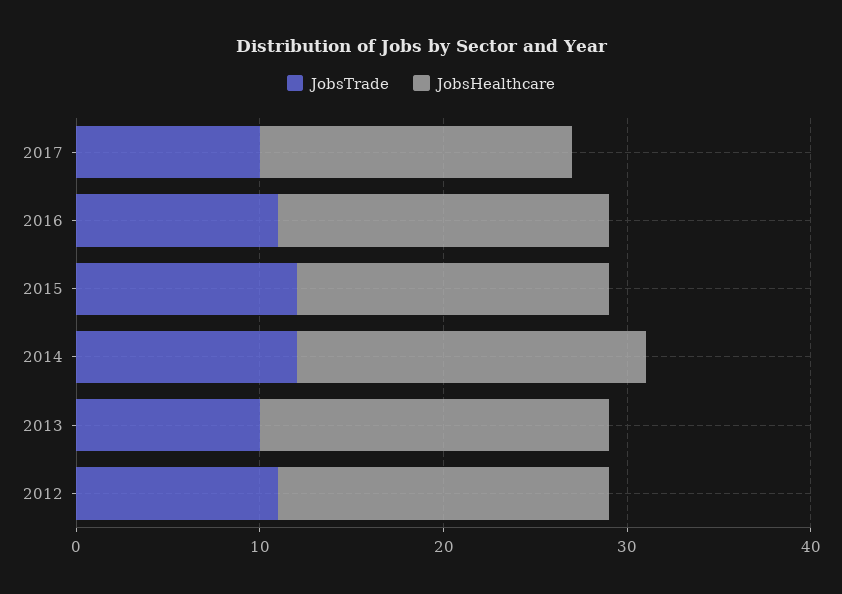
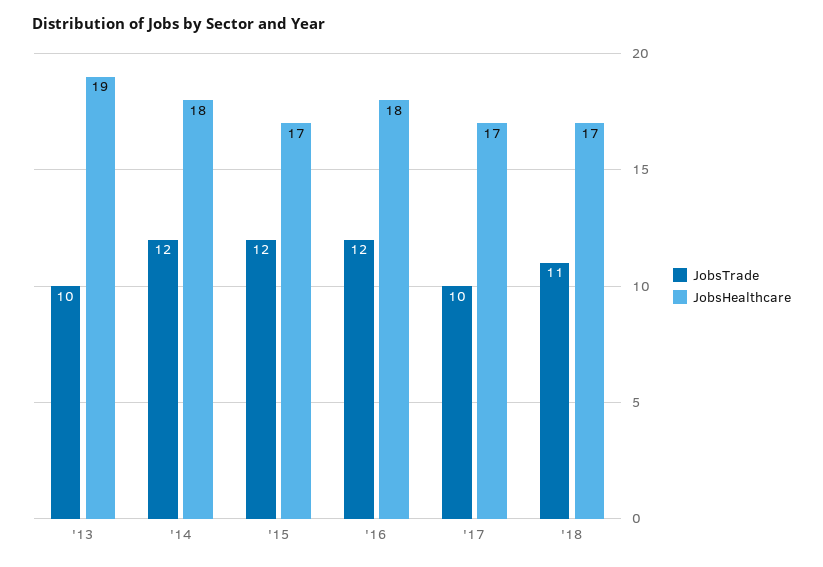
JobsTrade, 2016: 11 -> 12
JobsHealthcare, 2014: 19 -> 18
JobsTrade, 2012: 11 -> none
JobsHealthcare, 2012: 18 -> none
JobsTrade, '18: none -> 11
JobsHealthcare, '18: none -> 17

